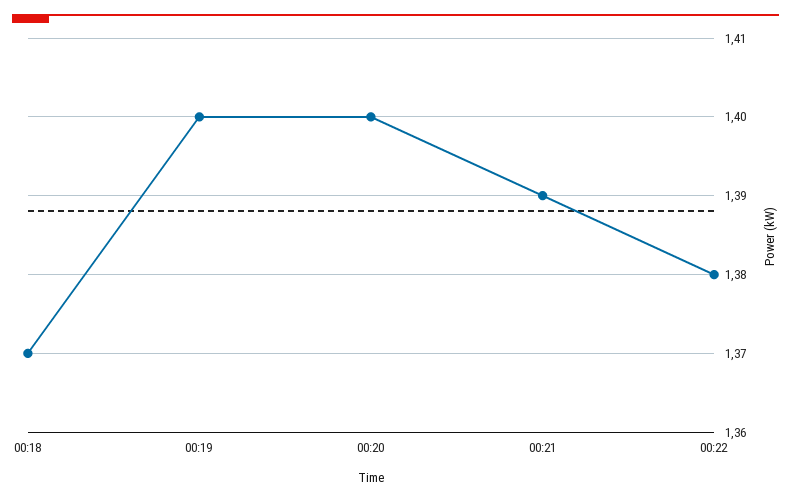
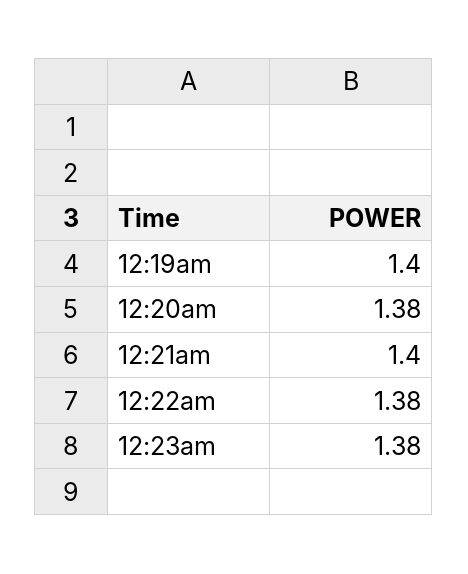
00:18: 1.37 -> none
00:20: 1.4 -> 1.38
00:21: 1.39 -> 1.4
12:23am: none -> 1.38

